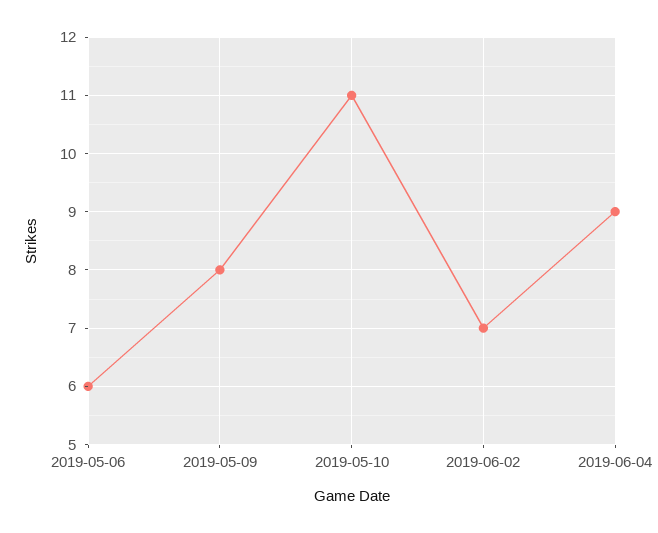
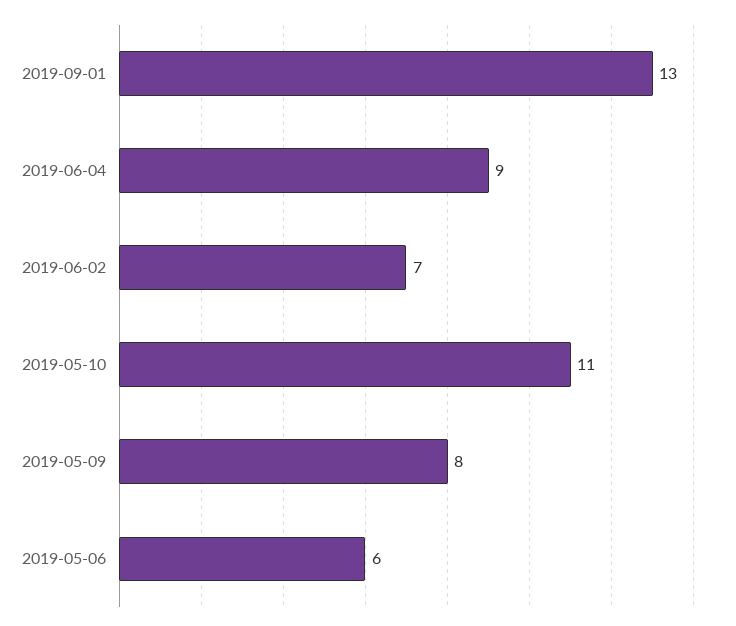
2019-09-01: none -> 13

